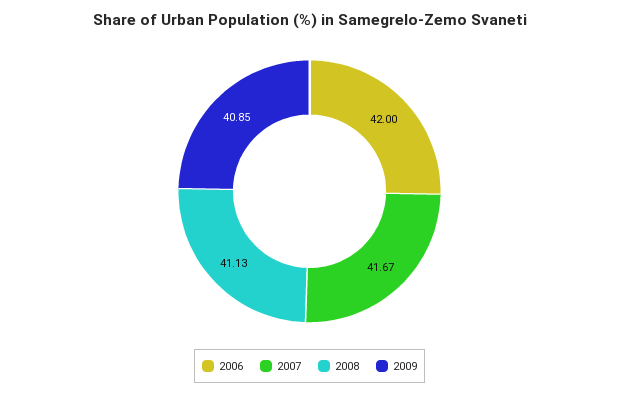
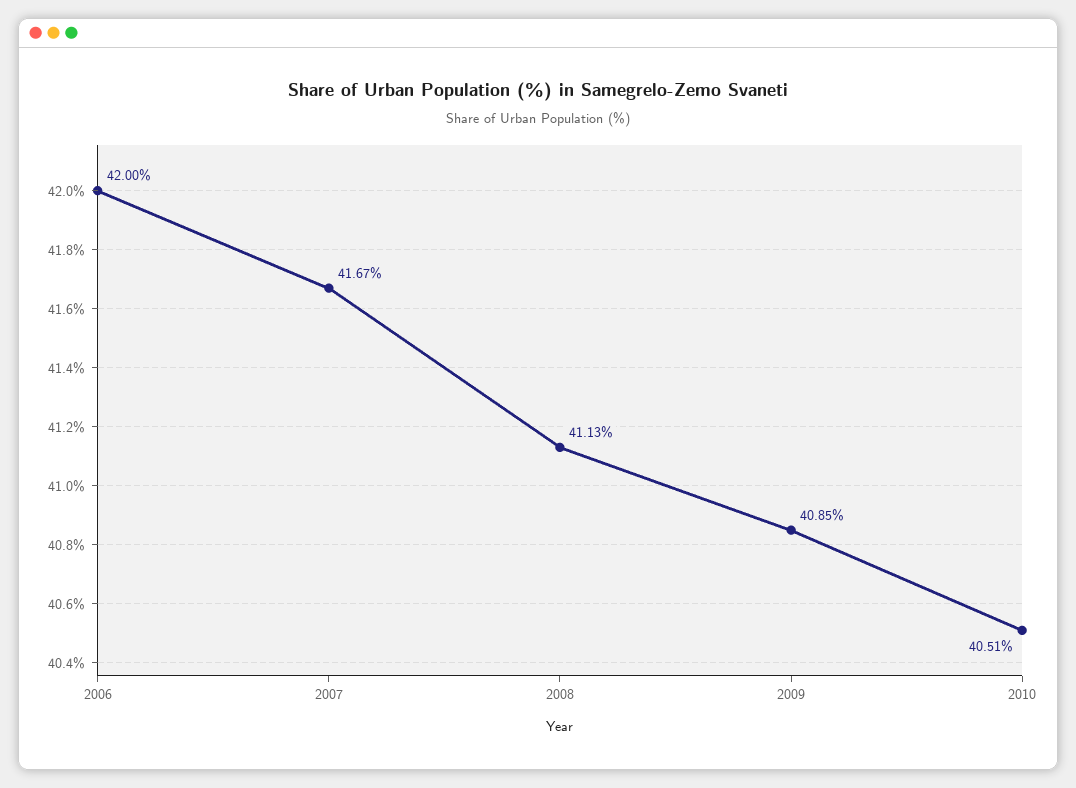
2010: none -> 40.51

